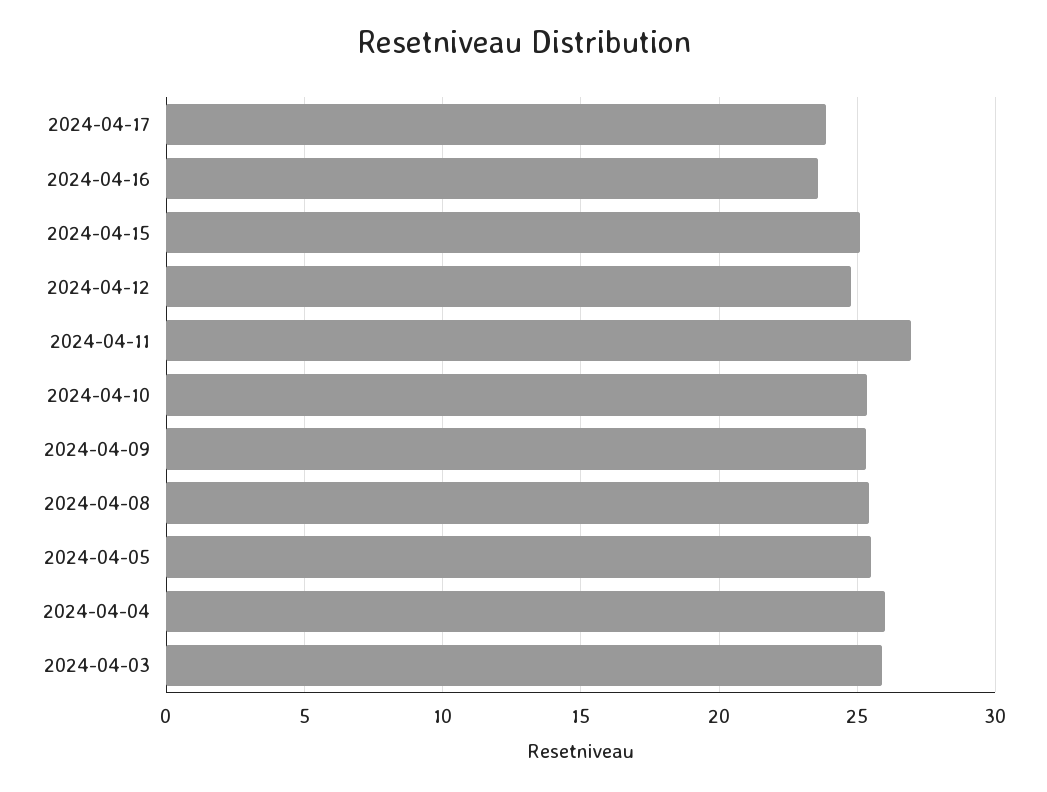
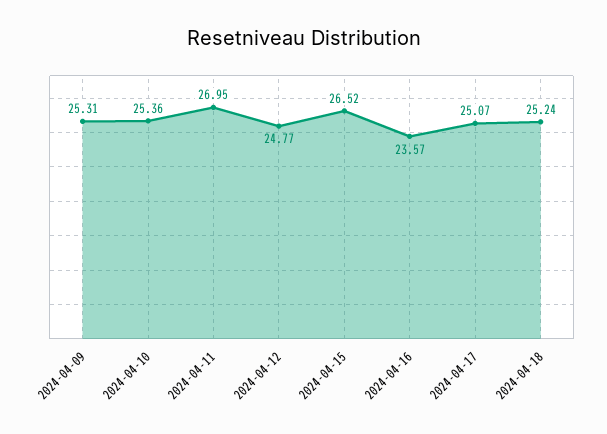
2024-04-17: 24 -> 25.07
2024-04-15: 25 -> 26.52
2024-04-08: 25.5 -> none
2024-04-05: 25.5 -> none
2024-04-04: 26 -> none
2024-04-03: 26 -> none
2024-04-18: none -> 25.24

